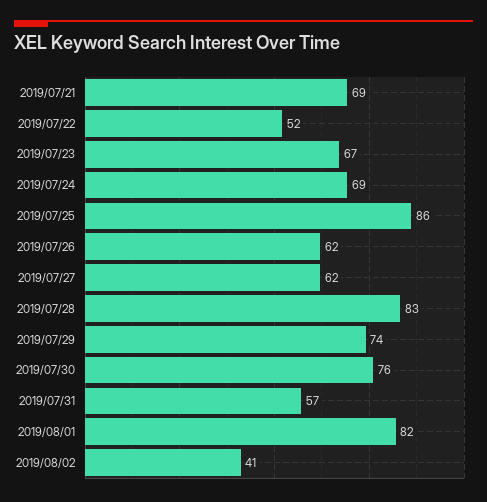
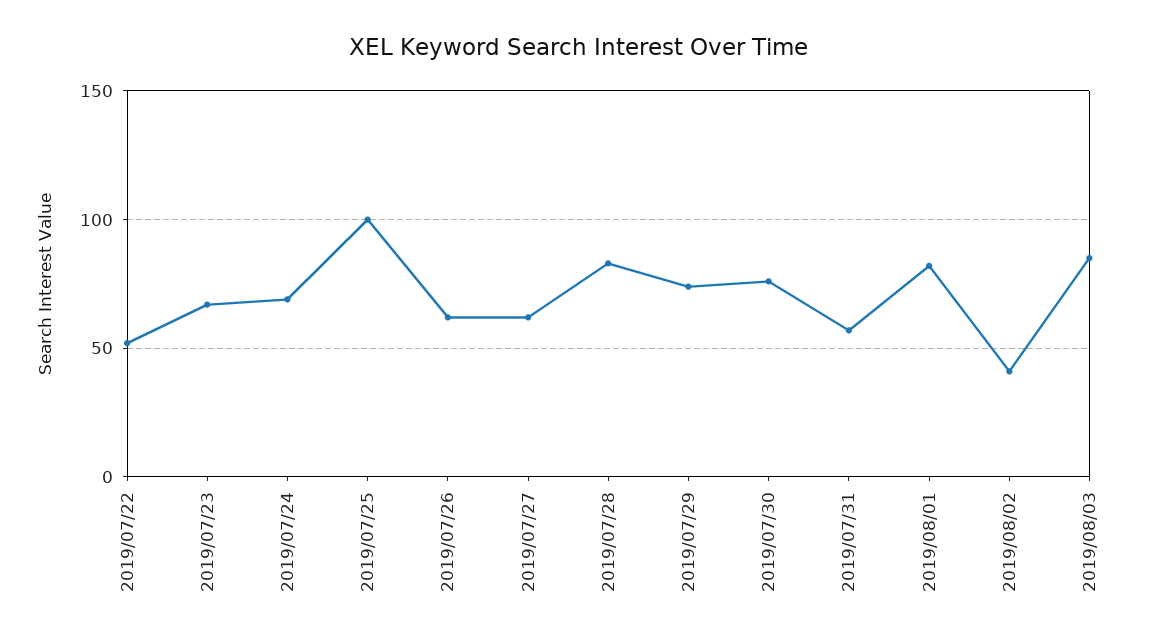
2019/07/21: 69 -> none
2019/07/25: 86 -> 100
2019/08/03: none -> 85

